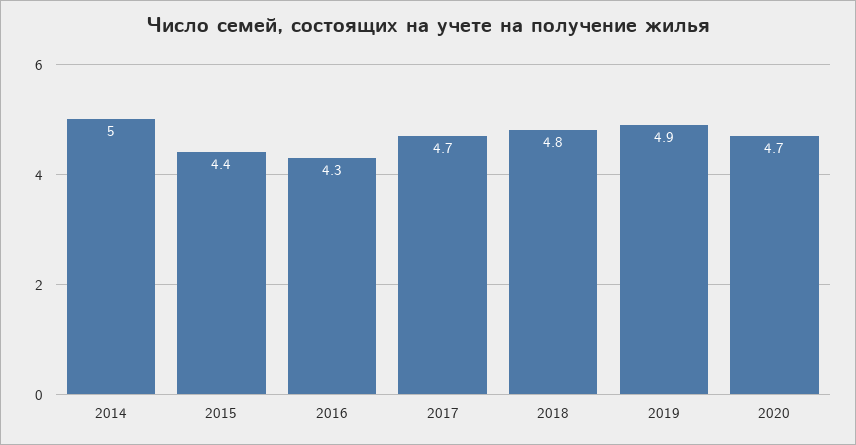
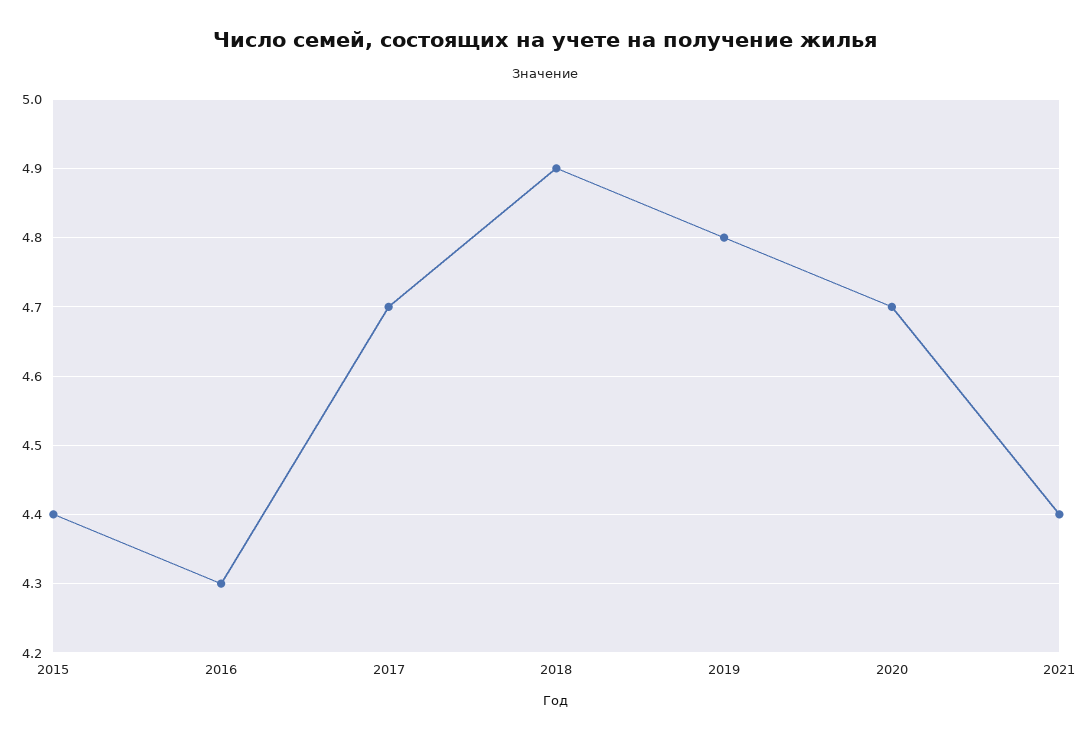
2014: 5 -> none
2018: 4.8 -> 4.9
2019: 4.9 -> 4.8
2021: none -> 4.4

